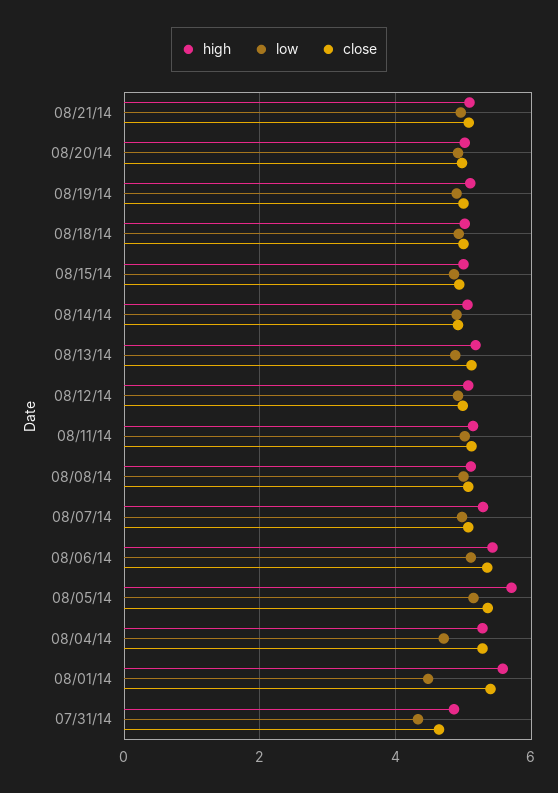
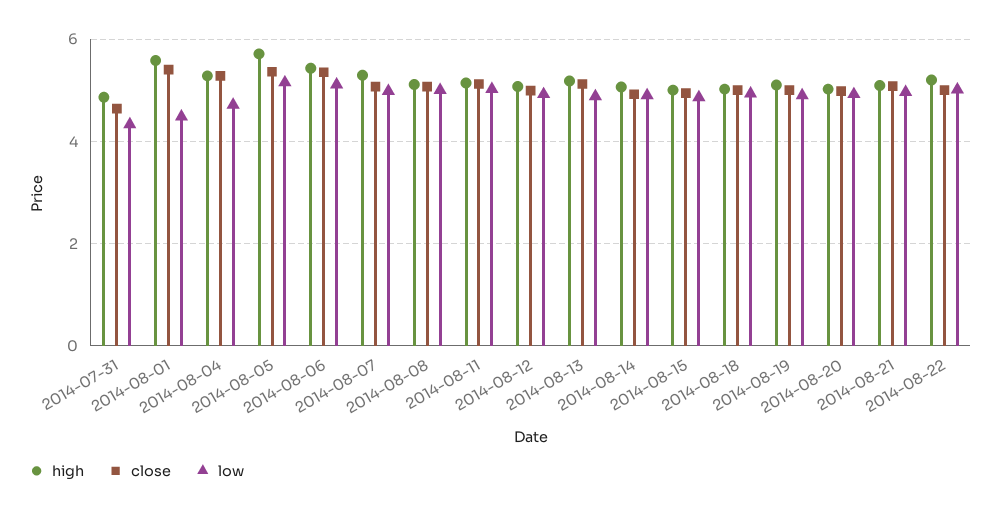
high, 2014-08-22: none -> 5.2
close, 2014-08-22: none -> 5
low, 2014-08-22: none -> 5

